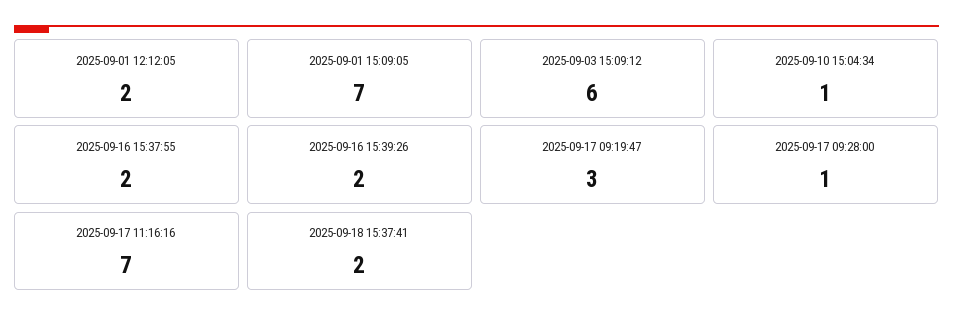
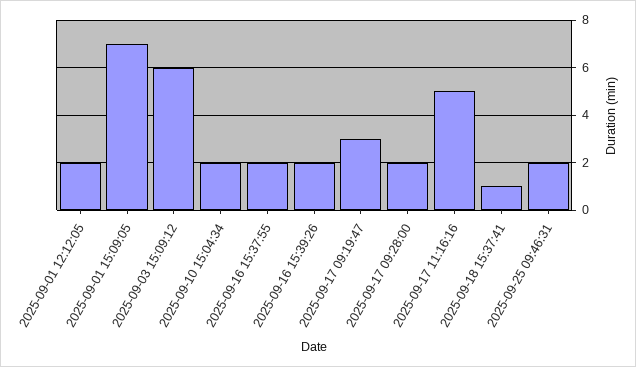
2025-09-10 15:04:34: 1 -> 2
2025-09-17 09:28:00: 1 -> 2
2025-09-17 11:16:16: 7 -> 5
2025-09-18 15:37:41: 2 -> 1
2025-09-25 09:46:31: none -> 2

